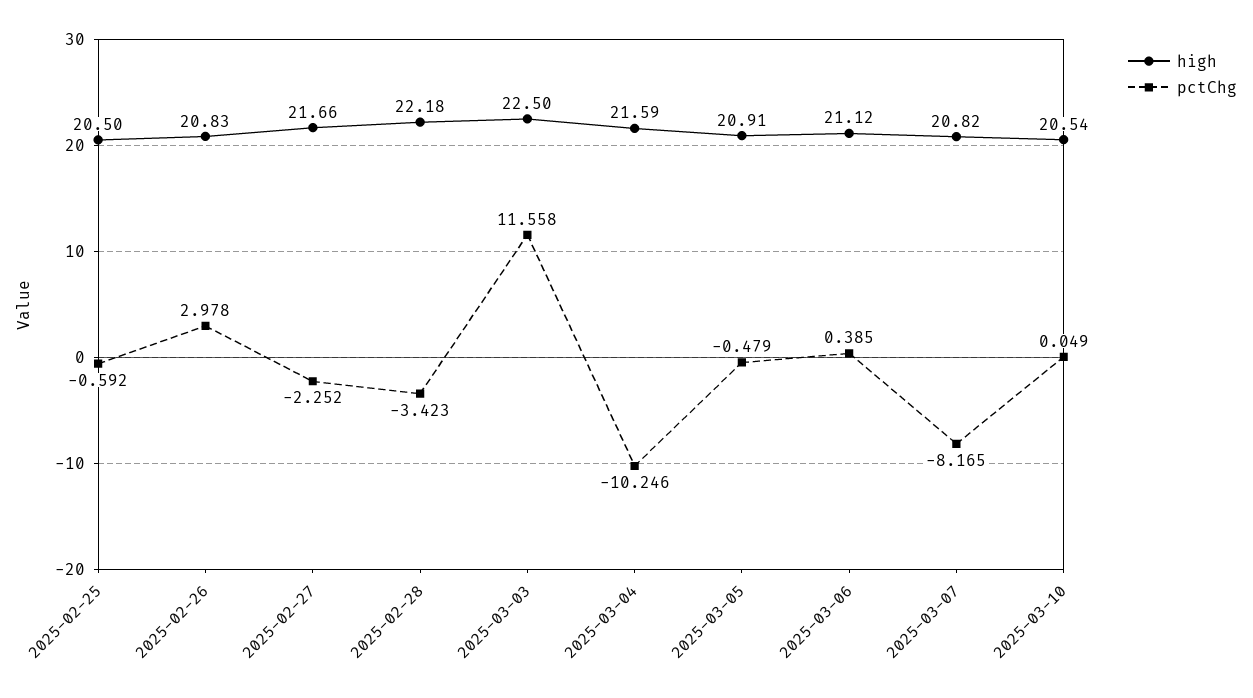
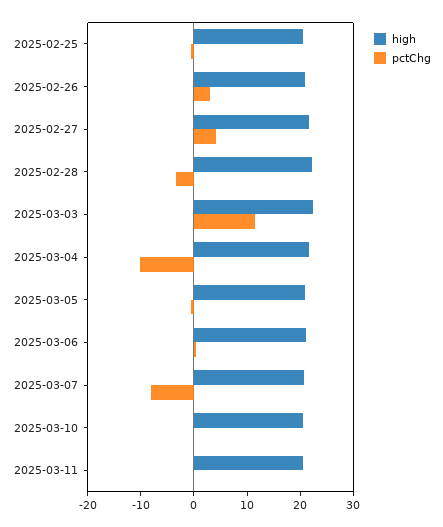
pctChg, 2025-02-27: -2.252 -> 4
high, 2025-03-11: none -> 20
pctChg, 2025-03-11: none -> 0

